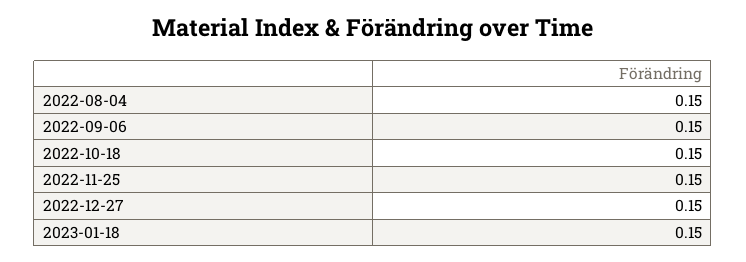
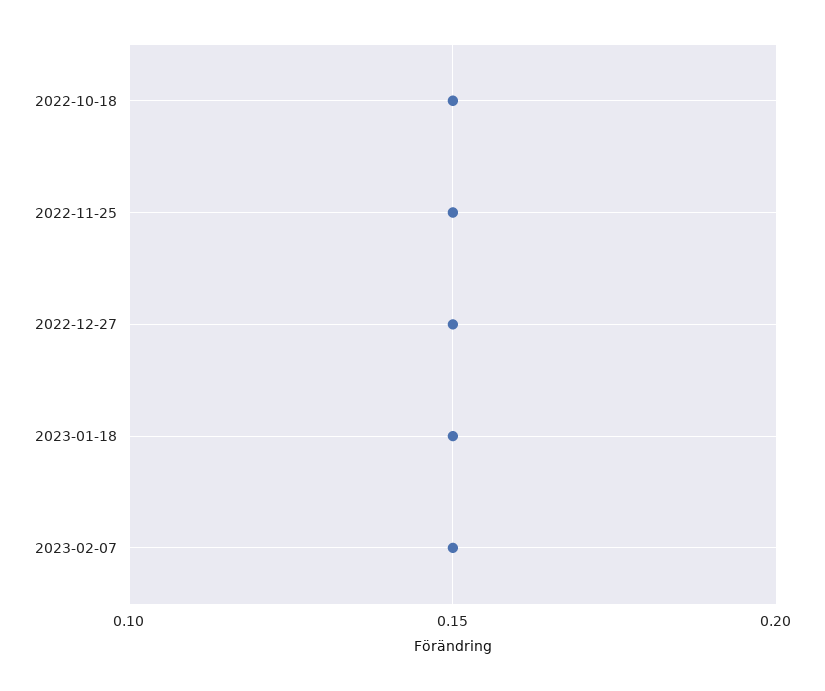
2022-08-04: 0.15 -> none
2022-09-06: 0.15 -> none
2023-02-07: none -> 0.15

